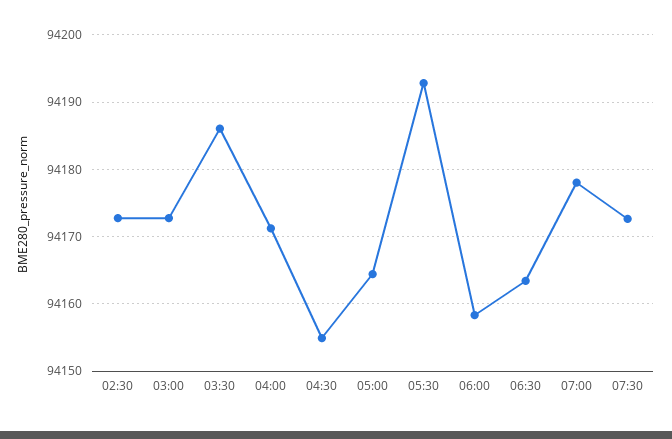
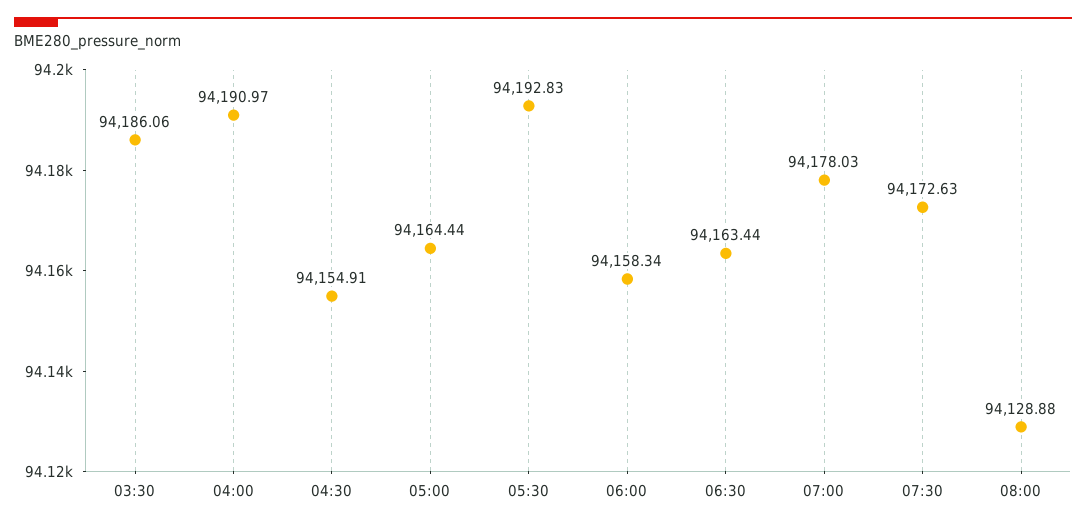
02:30: 94173 -> none
03:00: 94173 -> none
04:00: 94171 -> 94190.97
08:00: none -> 94128.88

